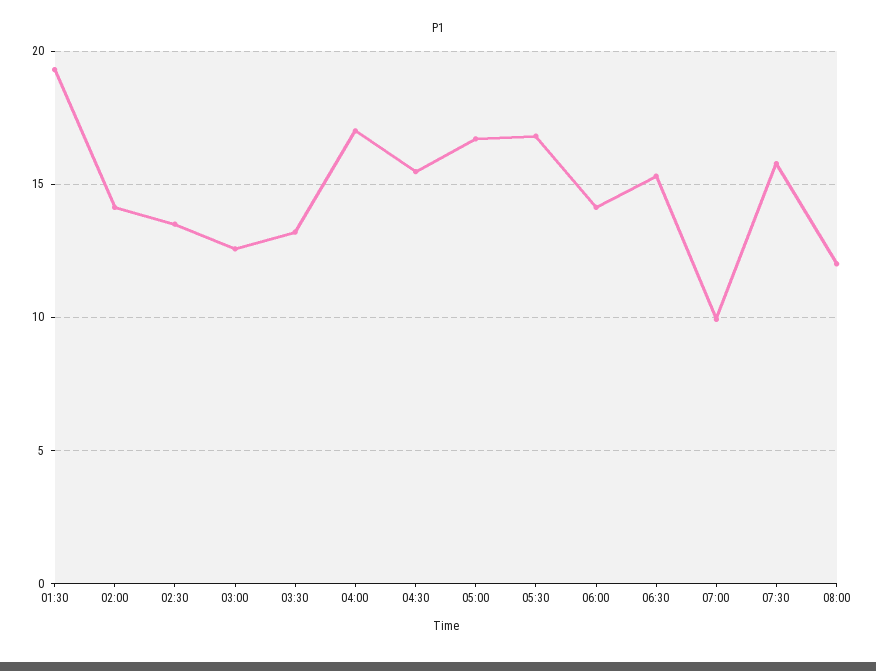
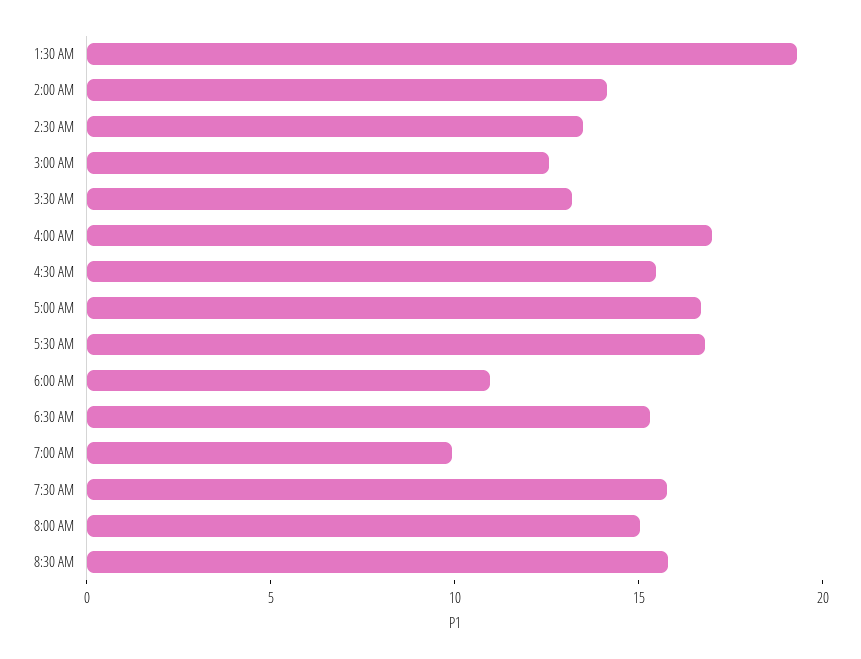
06:00: 14 -> 11
08:00: 12 -> 15
8:30 AM: none -> 16

